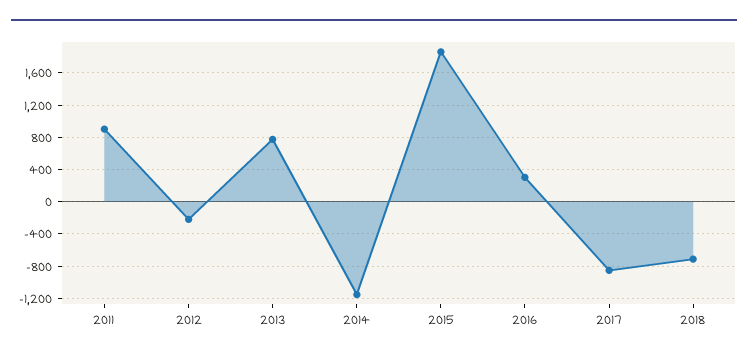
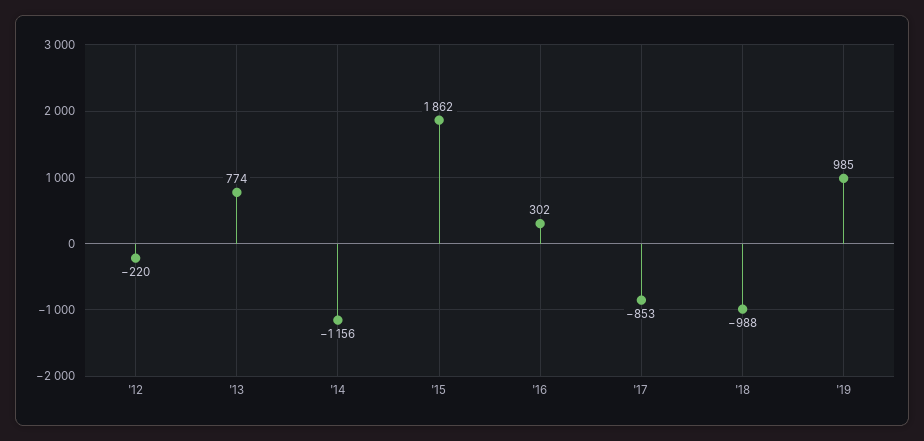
2011: 900 -> none
2018: -700 -> -988
'19: none -> 985

